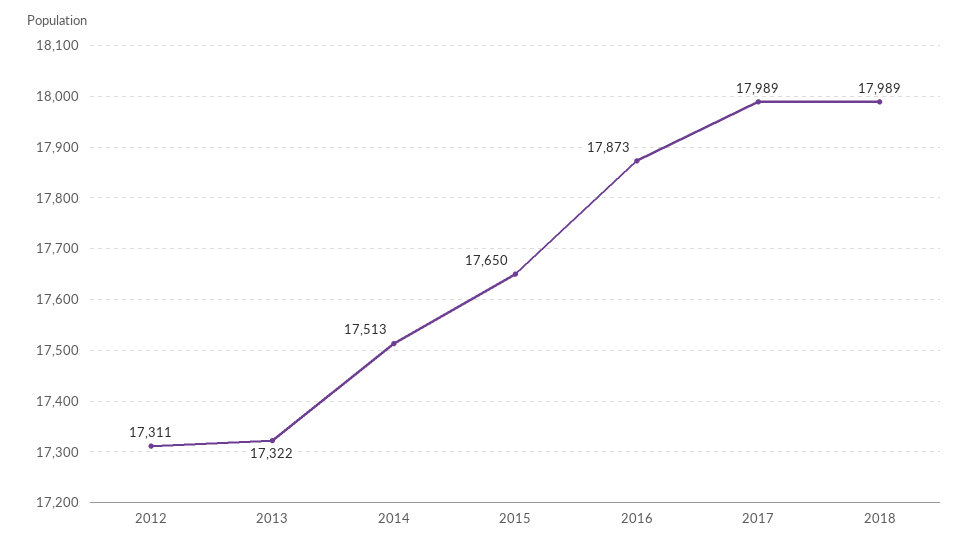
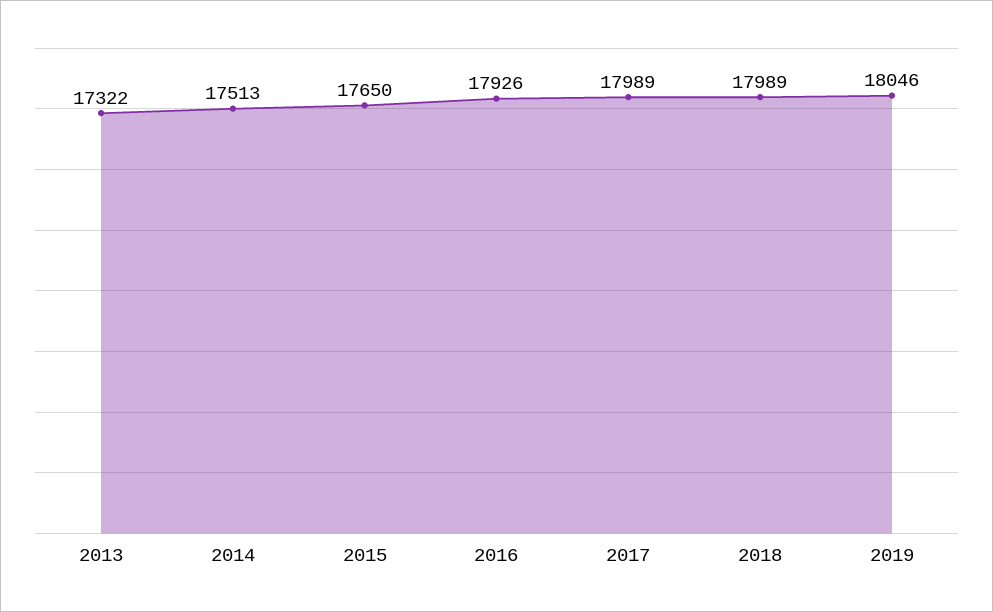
2012: 17311 -> none
2016: 17873 -> 17926
2019: none -> 18046

